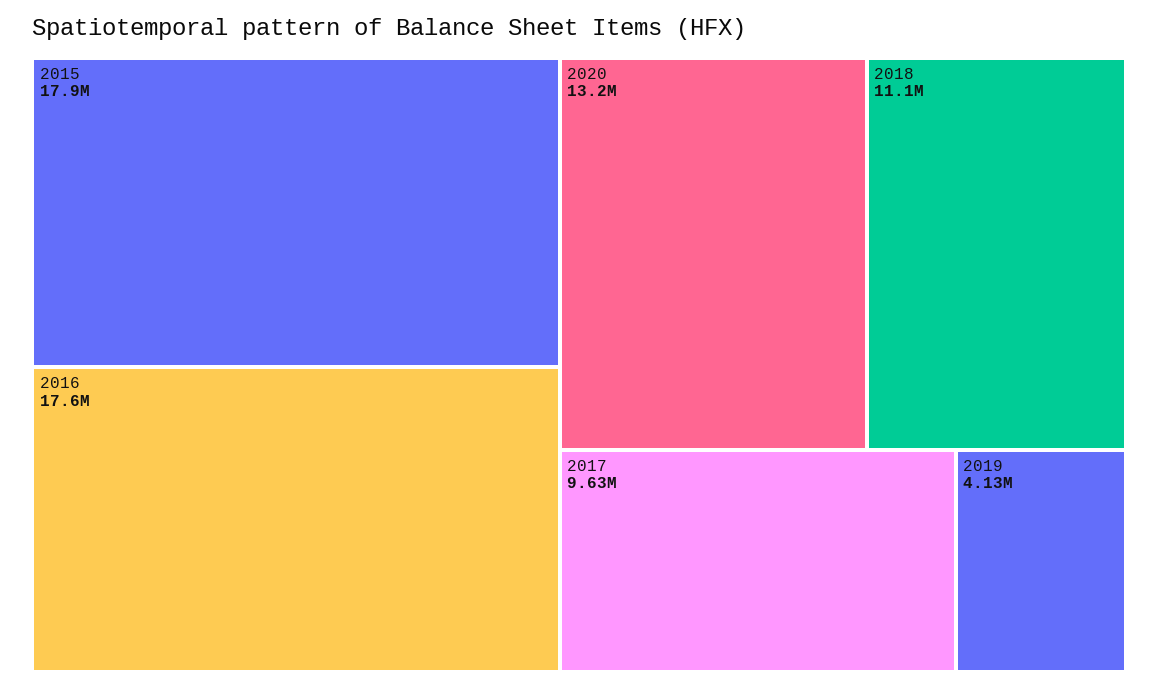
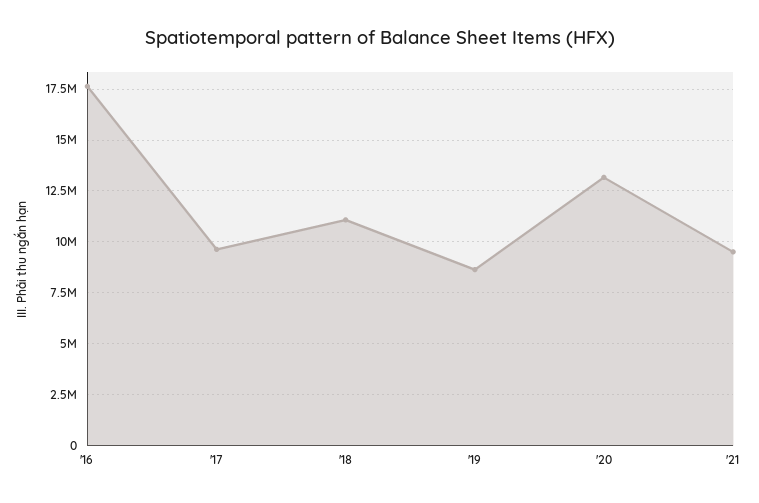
2015: 17900000 -> none
2019: 4130000 -> 8500000
'21: none -> 9500000

